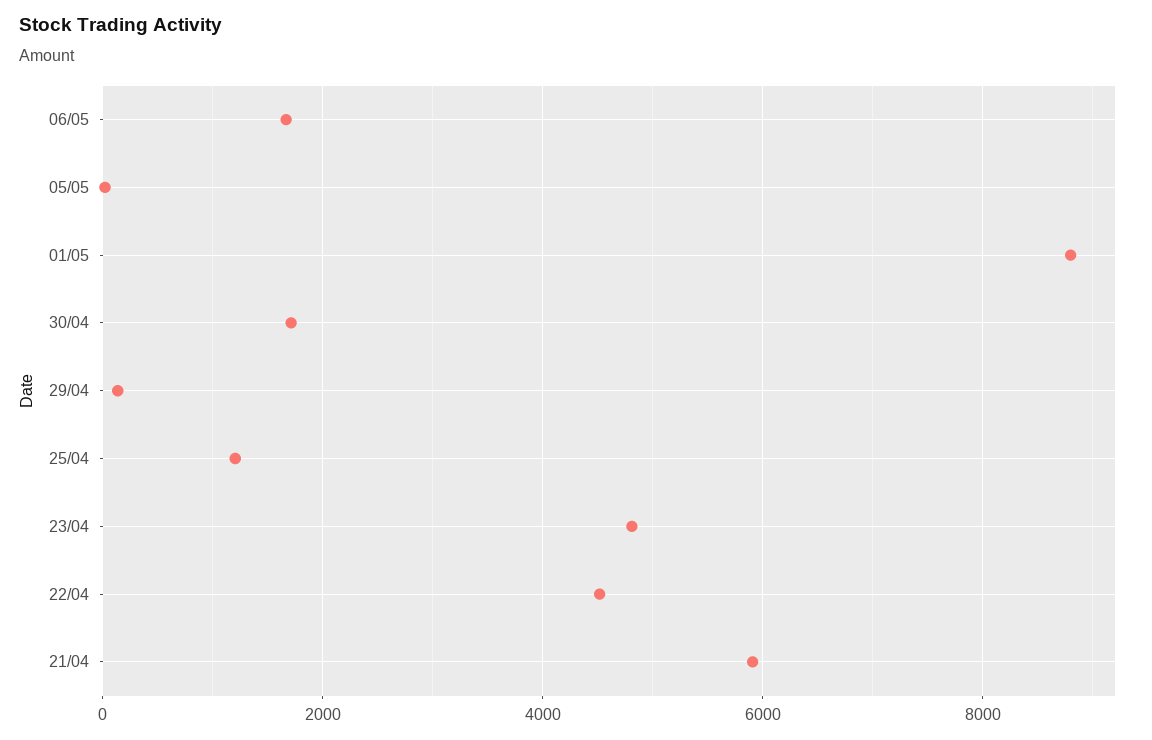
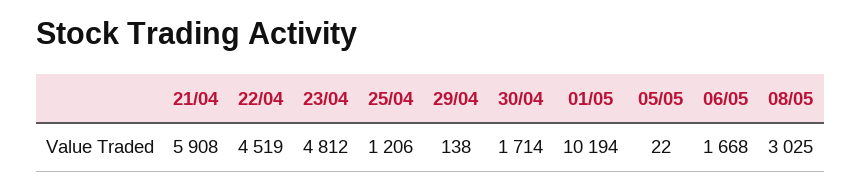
01/05: 8800 -> 10194
08/05: none -> 3025

